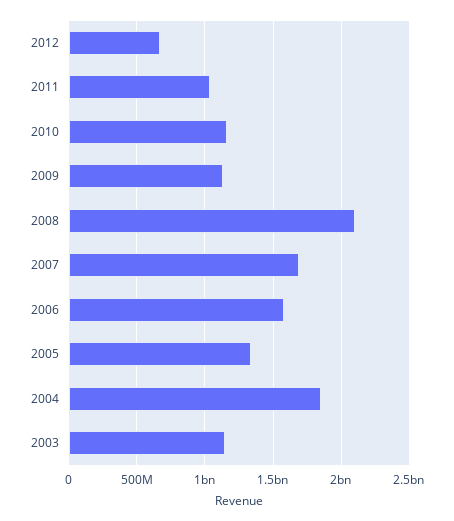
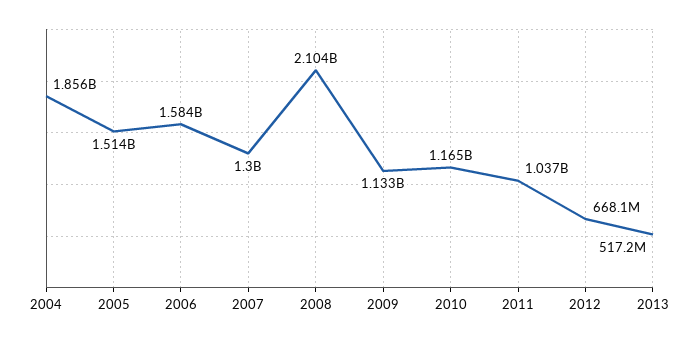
2007: 1700000000 -> 1300000000
2005: 1350000000 -> 1514000000
2003: 1150000000 -> none
2013: none -> 517200000

